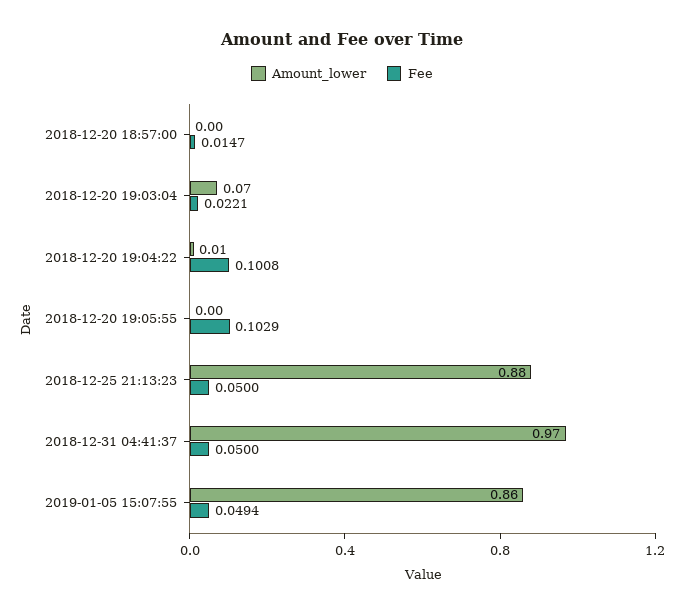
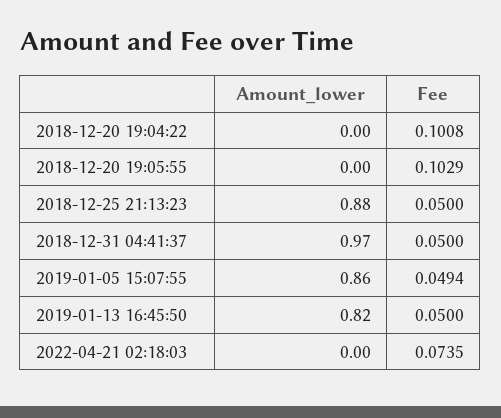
Amount_lower, 2018-12-20 18:57:00: 0 -> none
Fee, 2018-12-20 18:57:00: 0.0147 -> none
Amount_lower, 2018-12-20 19:03:04: 0.07 -> none
Fee, 2018-12-20 19:03:04: 0.0221 -> none
Amount_lower, 2018-12-20 19:04:22: 0.01 -> 0
Amount_lower, 2019-01-13 16:45:50: none -> 0.82
Fee, 2019-01-13 16:45:50: none -> 0.05
Amount_lower, 2022-04-21 02:18:03: none -> 0
Fee, 2022-04-21 02:18:03: none -> 0.0735

